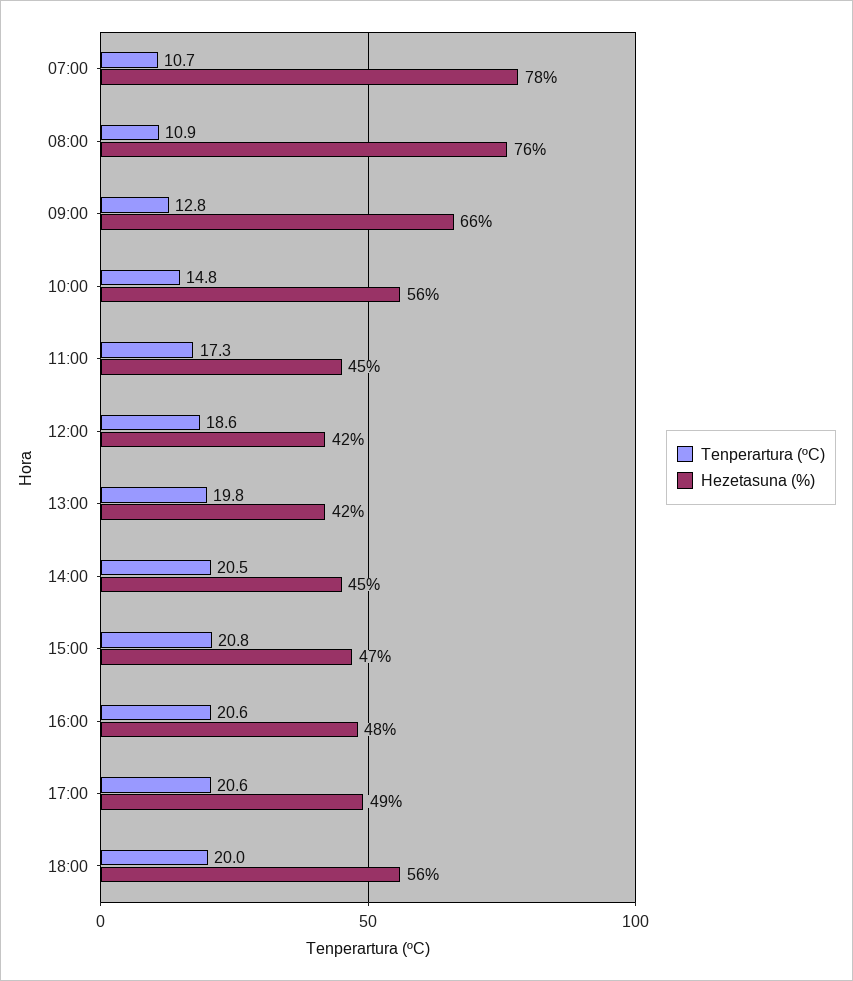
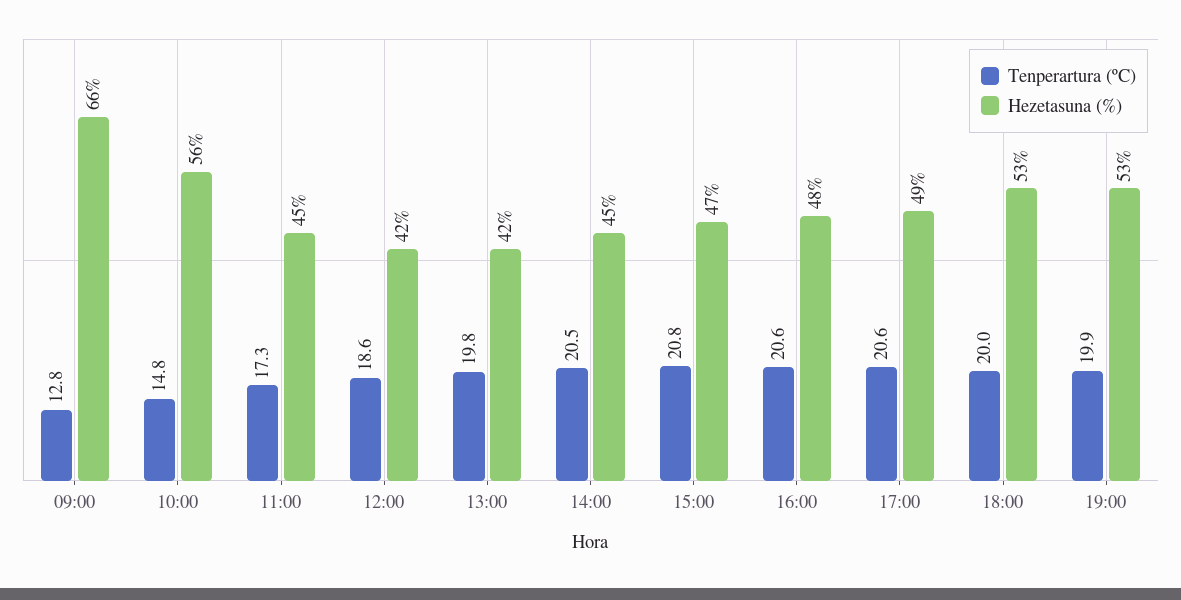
Tenperartura (ºC), 07:00: 10.7 -> none
Hezetasuna (%), 07:00: 78 -> none
Tenperartura (ºC), 08:00: 10.9 -> none
Hezetasuna (%), 08:00: 76 -> none
Hezetasuna (%), 18:00: 56 -> 53
Tenperartura (ºC), 19:00: none -> 19.9
Hezetasuna (%), 19:00: none -> 53

